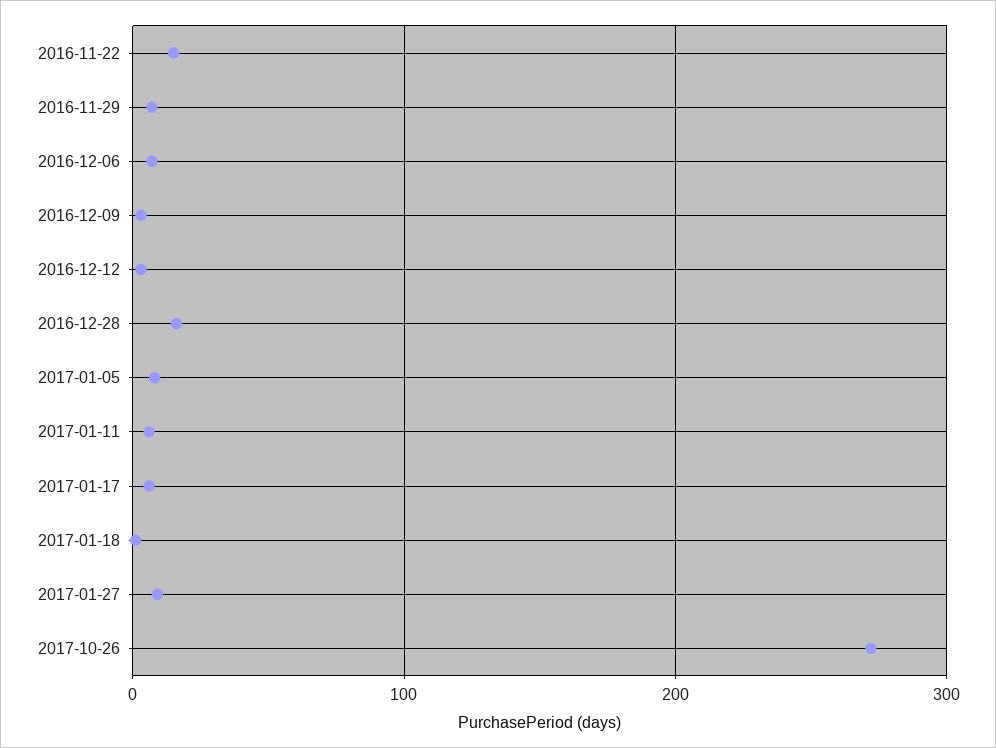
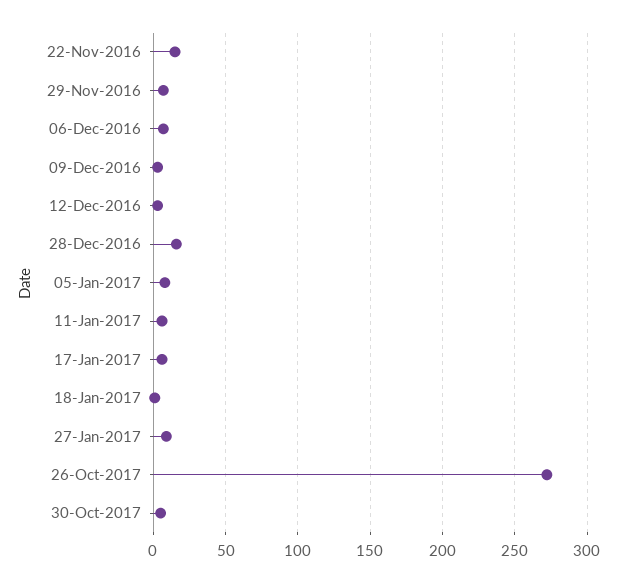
30-Oct-2017: none -> 5

